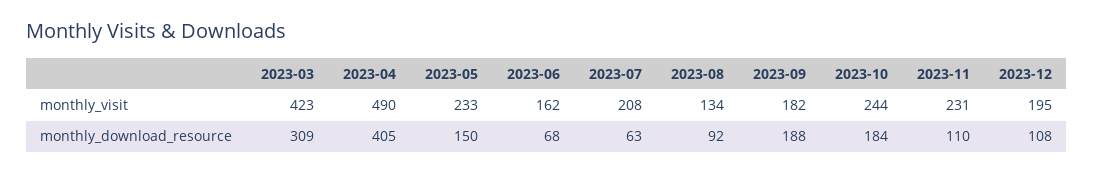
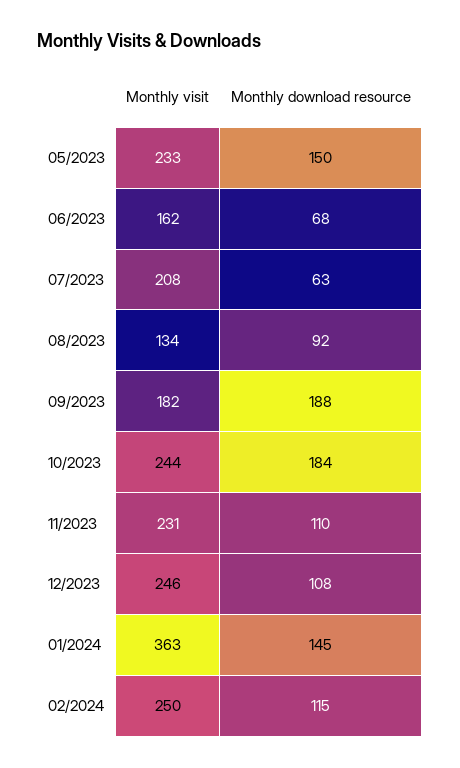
2023-03, monthly_visit: 423 -> none
2023-04, monthly_visit: 490 -> none
2023-12, monthly_visit: 195 -> 246
2023-03, monthly_download_resource: 309 -> none
2023-04, monthly_download_resource: 405 -> none
01/2024, monthly_visit: none -> 363
01/2024, monthly_download_resource: none -> 145
02/2024, monthly_visit: none -> 250
02/2024, monthly_download_resource: none -> 115

